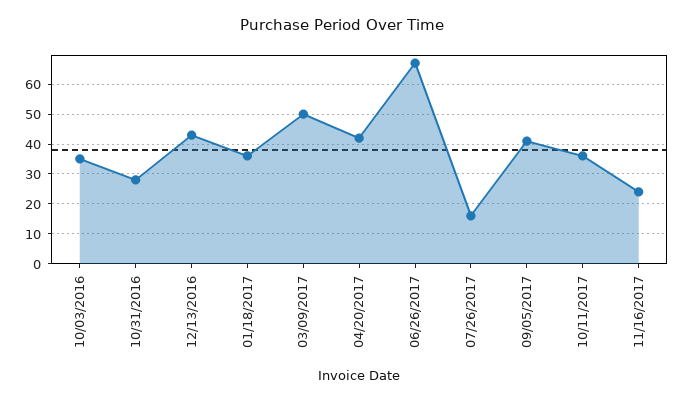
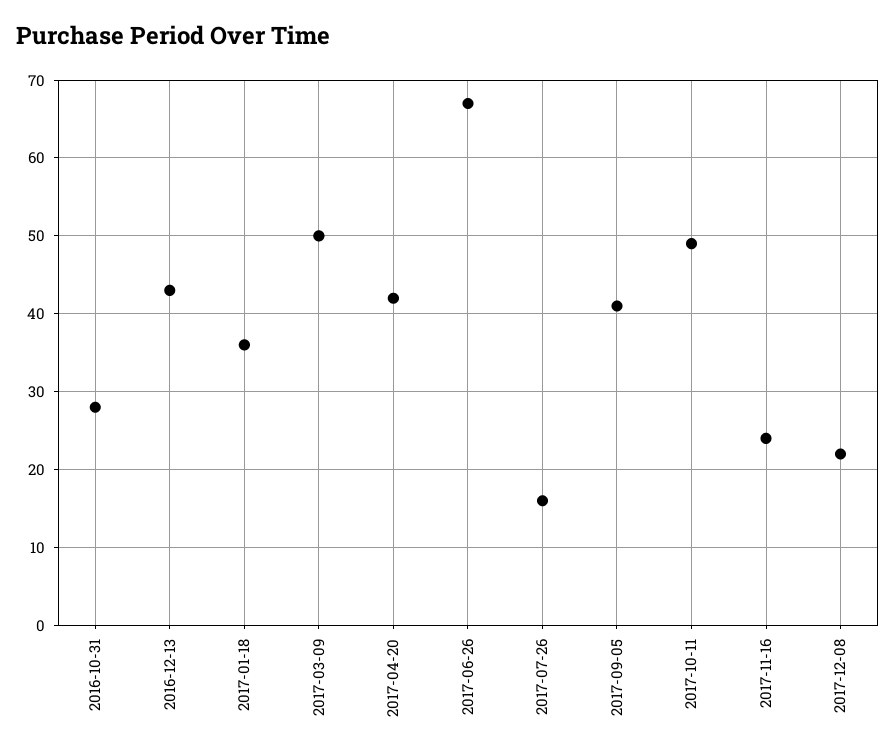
10/03/2016: 35 -> none
10/11/2017: 35 -> 49
2017-12-08: none -> 22

